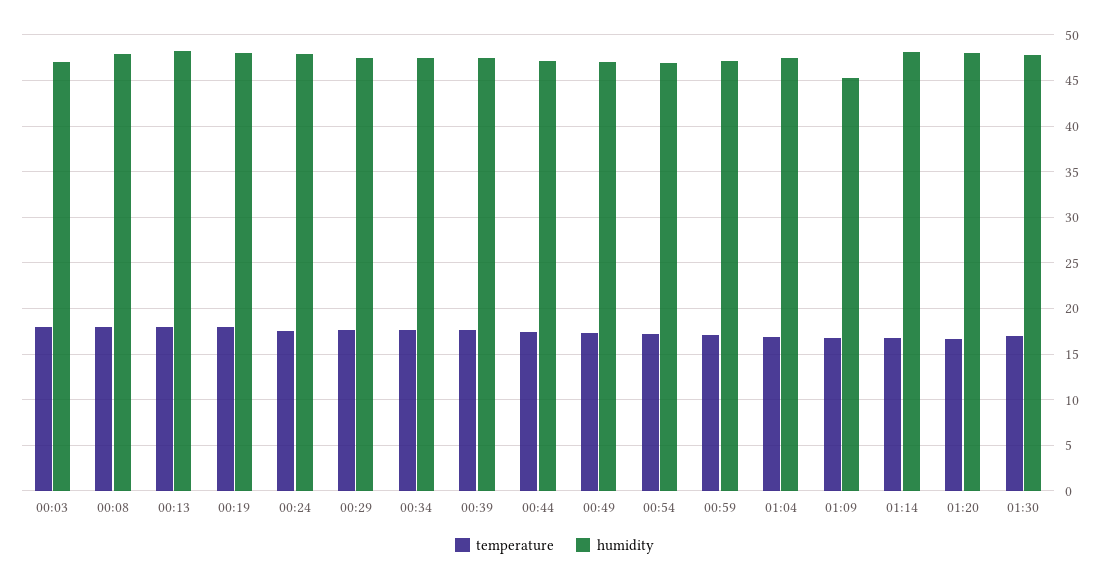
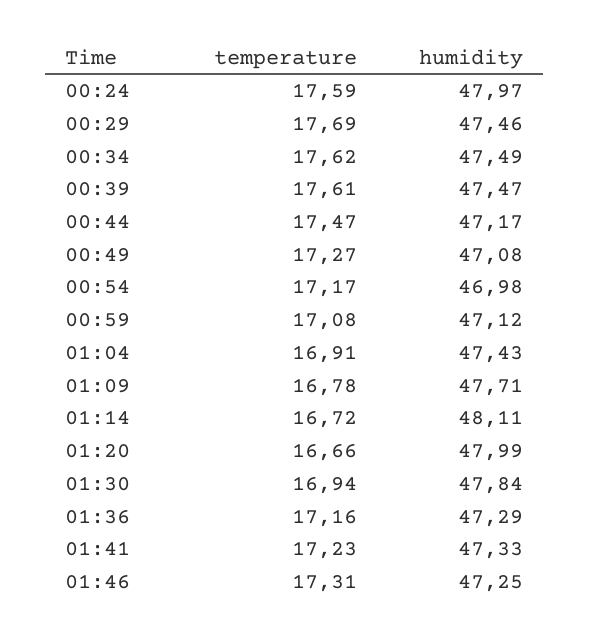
temperature, 00:03: 18 -> none
humidity, 00:03: 47 -> none
temperature, 00:08: 18 -> none
humidity, 00:08: 48 -> none
temperature, 00:13: 18 -> none
humidity, 00:13: 48 -> none
temperature, 00:19: 18 -> none
humidity, 00:19: 48 -> none
humidity, 01:09: 45 -> 47.71
temperature, 01:36: none -> 17.16
humidity, 01:36: none -> 47.29
temperature, 01:41: none -> 17.23
humidity, 01:41: none -> 47.33
temperature, 01:46: none -> 17.31
humidity, 01:46: none -> 47.25

